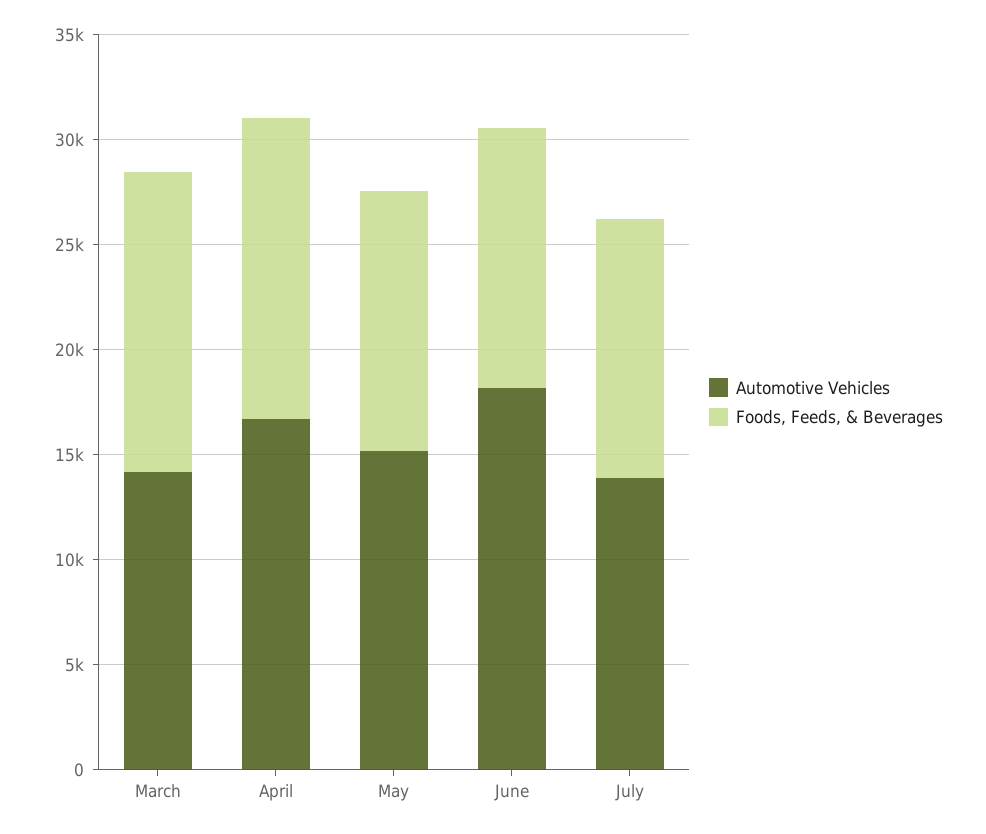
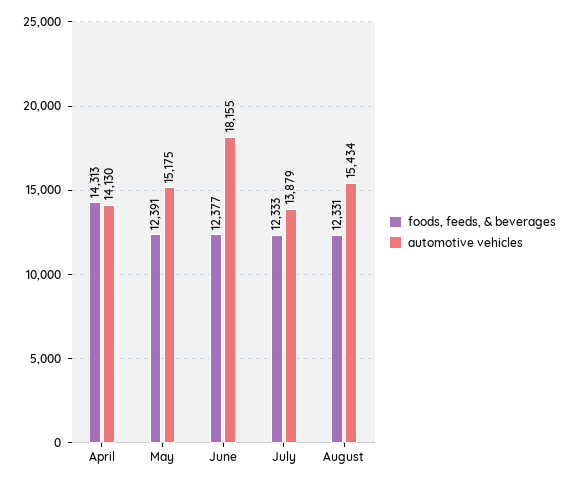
Automotive Vehicles, March: 14000 -> none
Foods, Feeds, & Beverages, March: 14000 -> none
Automotive Vehicles, April: 17000 -> 14130
Foods, Feeds, & Beverages, August: none -> 12331
Automotive Vehicles, August: none -> 15434

